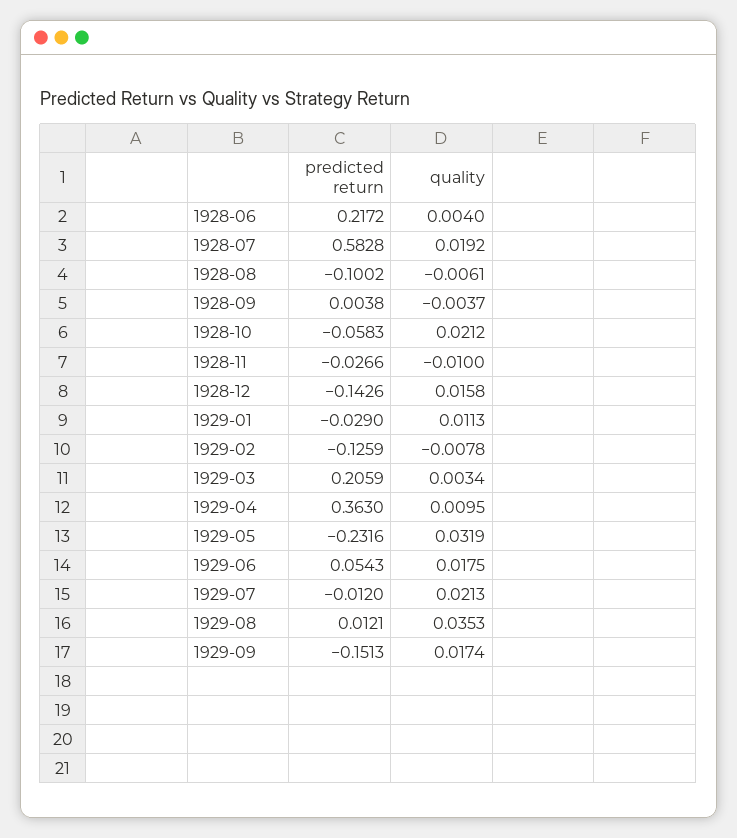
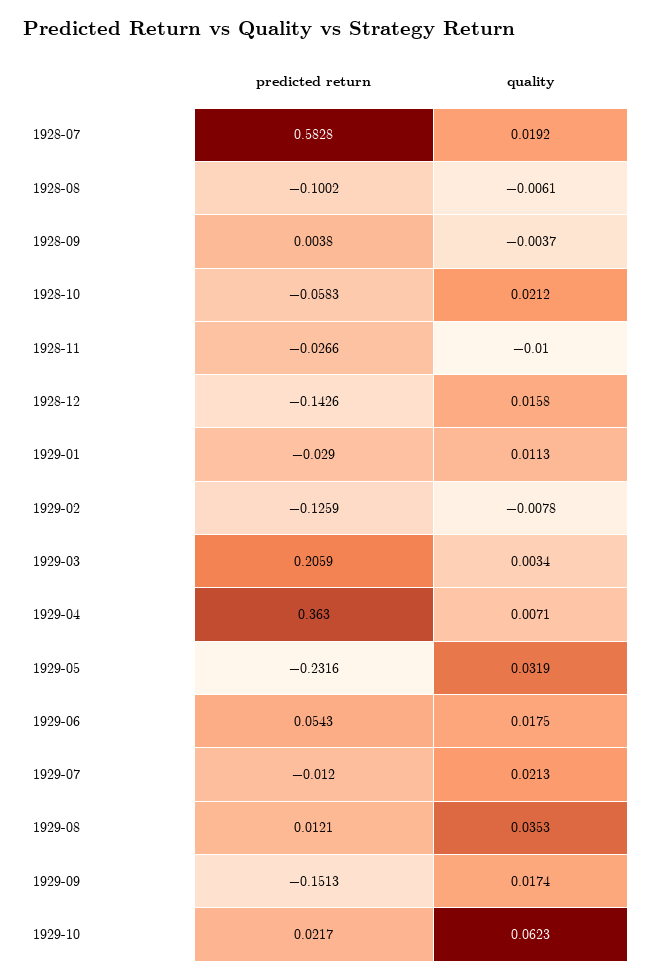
predicted return, 1928-06: 0.2172 -> none
quality, 1928-06: 0.004 -> none
quality, 1929-04: 0.0095 -> 0.0071
predicted return, 1929-10: none -> 0.0217
quality, 1929-10: none -> 0.0623

